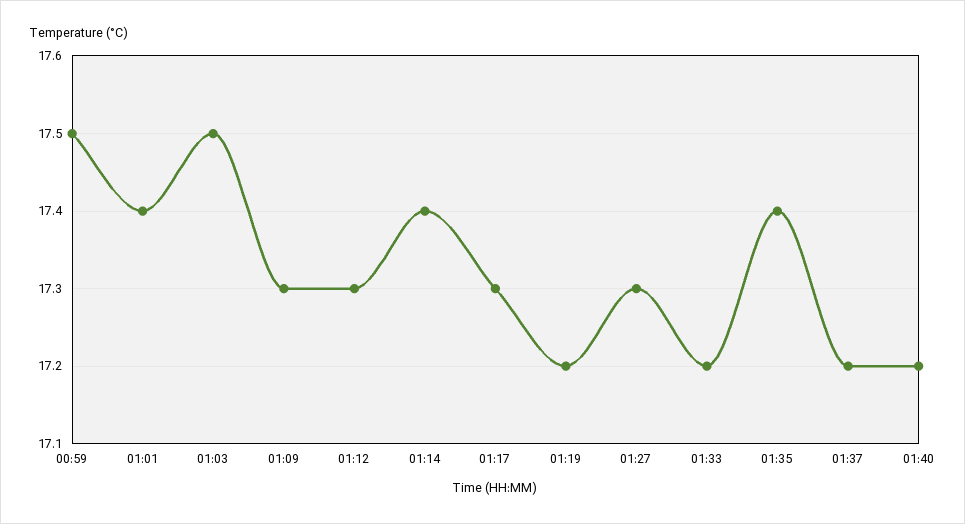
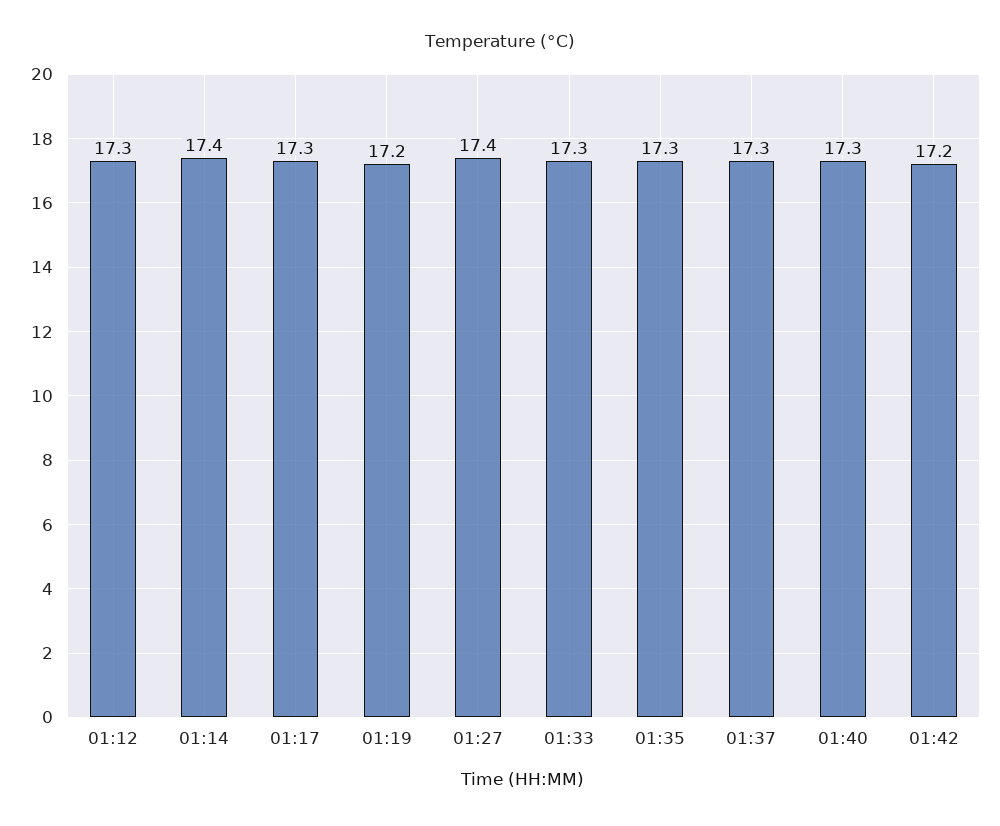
00:59: 17.5 -> none
01:01: 17.4 -> none
01:03: 17.5 -> none
01:09: 17.3 -> none
01:27: 17.3 -> 17.4
01:33: 17.2 -> 17.3
01:35: 17.4 -> 17.3
01:37: 17.2 -> 17.3
01:40: 17.2 -> 17.3
01:42: none -> 17.2

